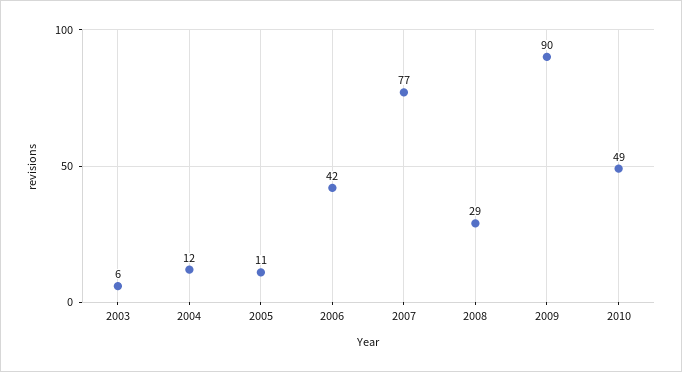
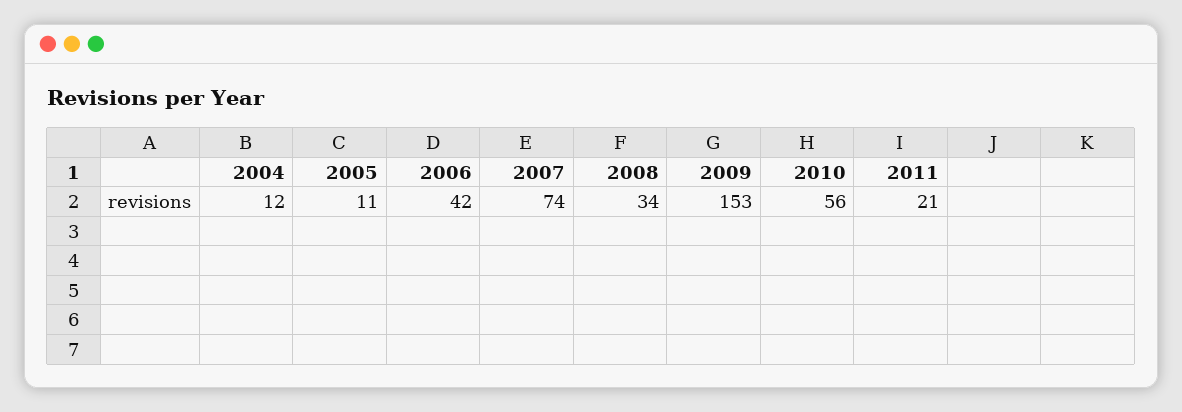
2003: 6 -> none
2007: 77 -> 74
2008: 29 -> 34
2009: 90 -> 153
2010: 49 -> 56
2011: none -> 21

